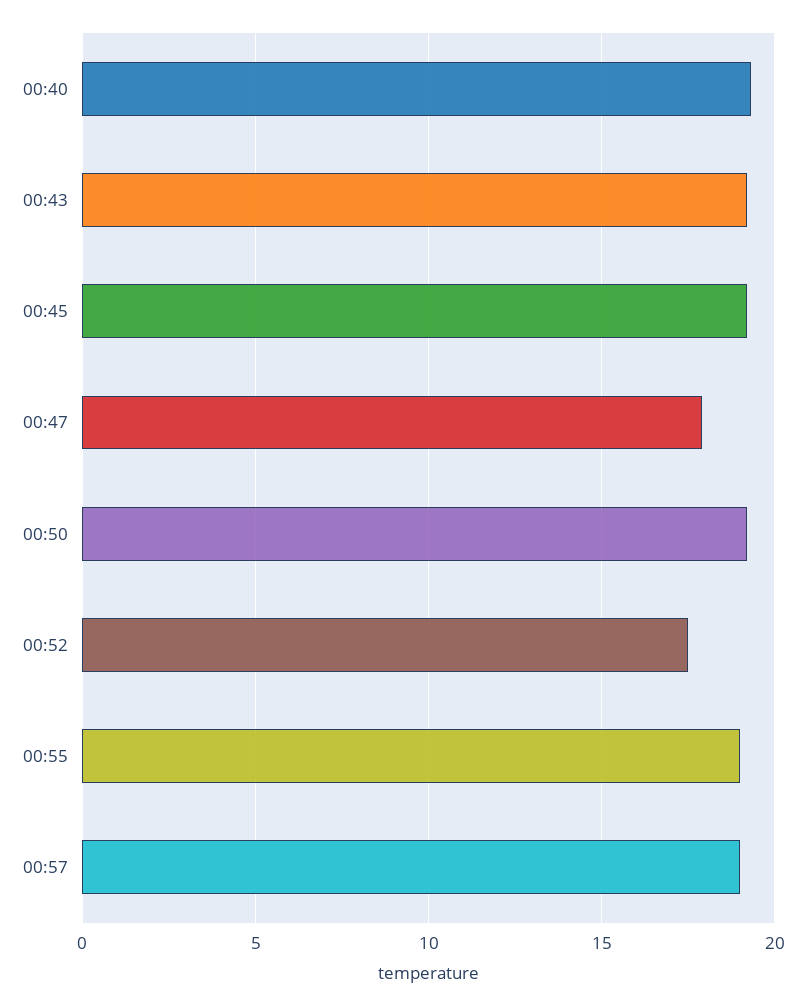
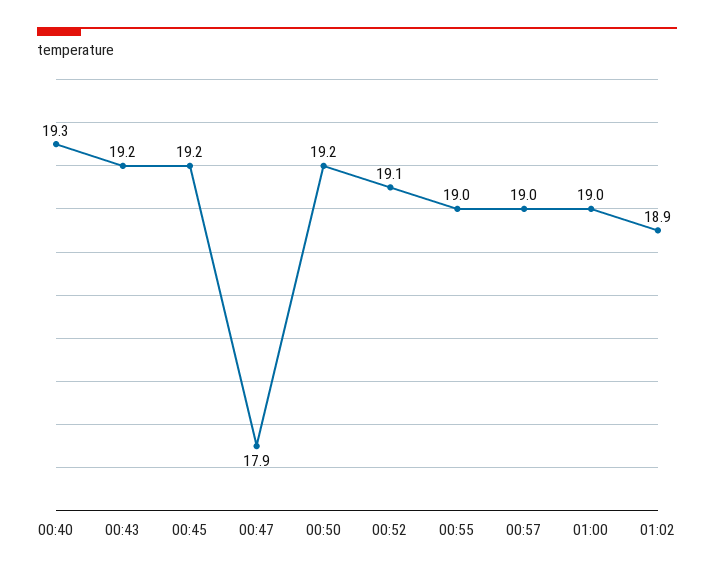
00:52: 17.5 -> 19.1
01:00: none -> 19
01:02: none -> 18.9

